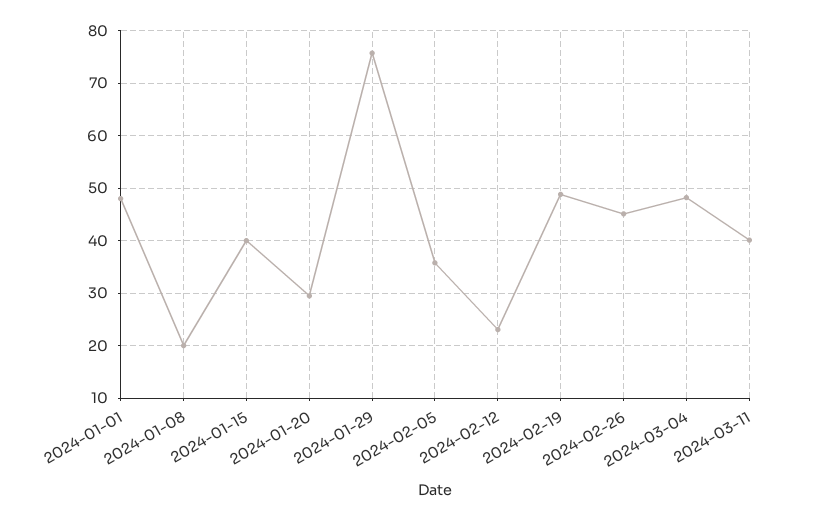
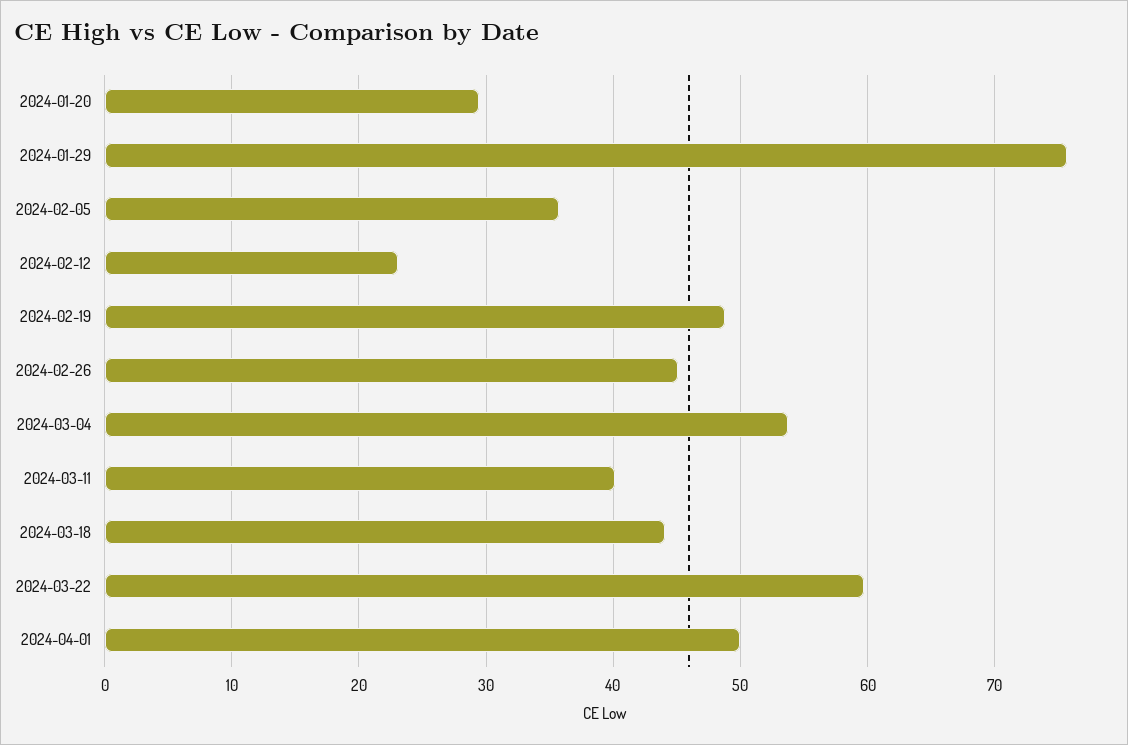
2024-01-01: 48 -> none
2024-01-08: 20 -> none
2024-01-15: 40 -> none
2024-03-04: 48 -> 54
2024-03-18: none -> 44
2024-03-22: none -> 60
2024-04-01: none -> 50

